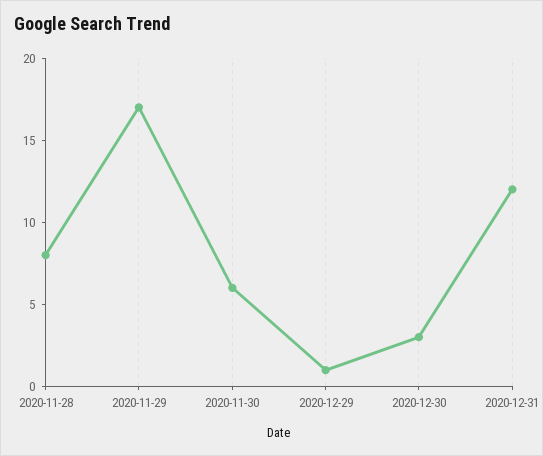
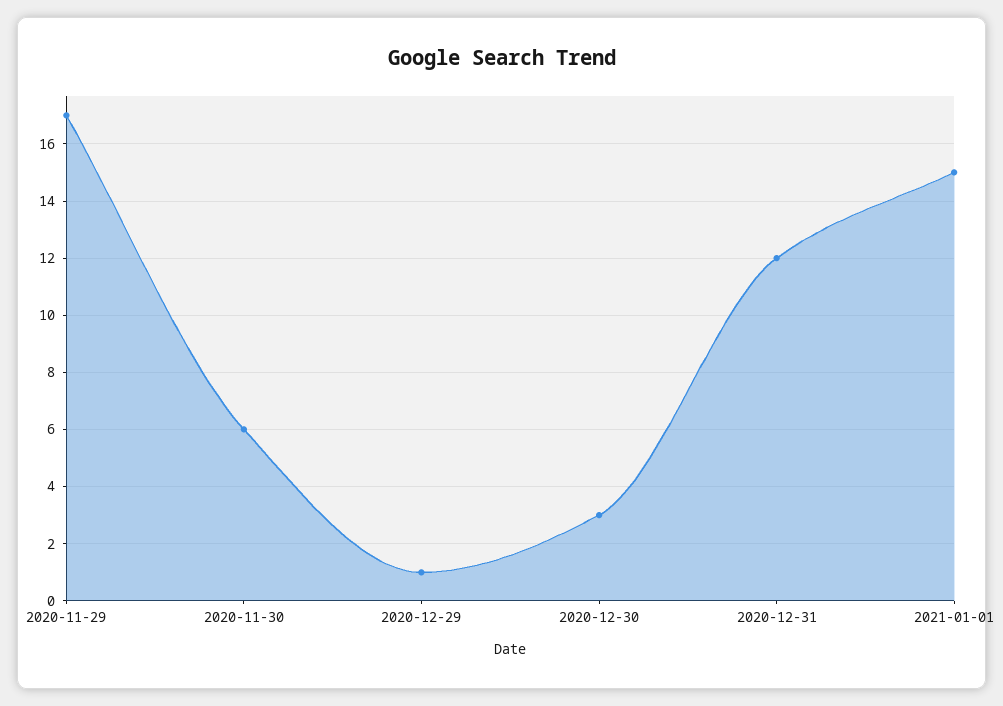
2020-11-28: 8 -> none
2021-01-01: none -> 15

